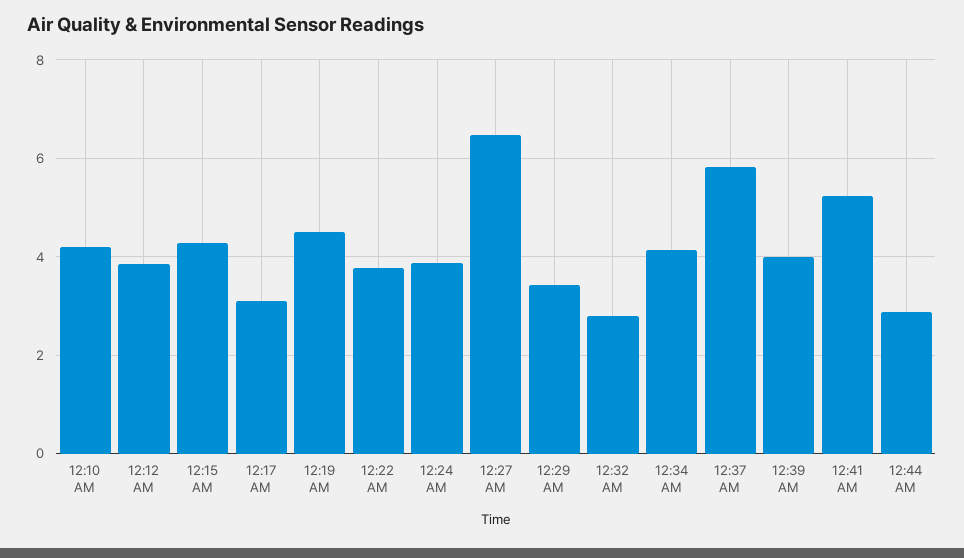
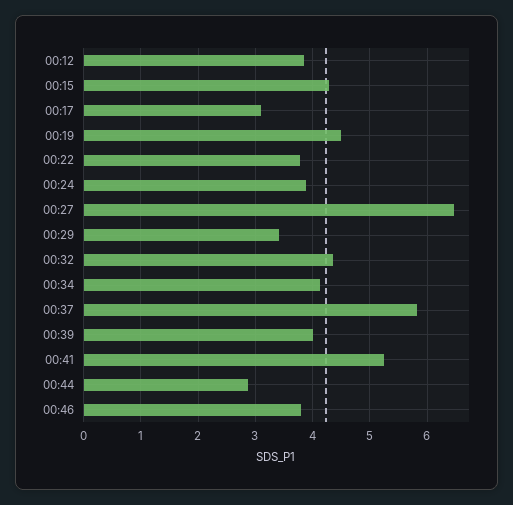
12:10 AM: 4.2 -> none
12:32 AM: 2.8 -> 4.4
00:46: none -> 3.8

